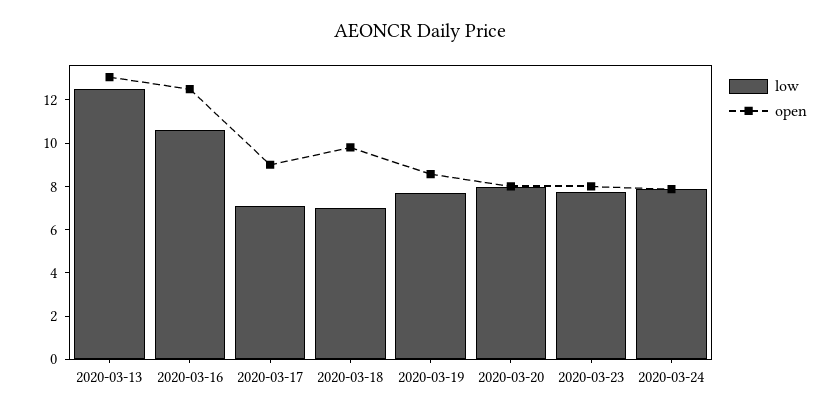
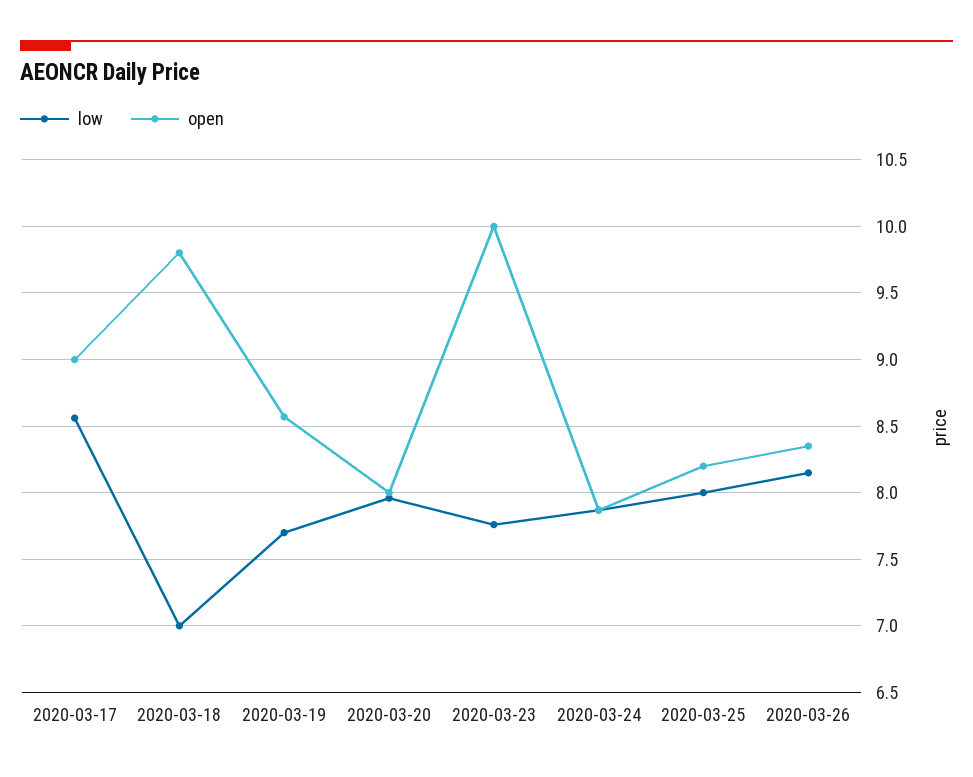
low, 2020-03-13: 12.5 -> none
open, 2020-03-13: 13 -> none
low, 2020-03-16: 10.5 -> none
open, 2020-03-16: 12.5 -> none
low, 2020-03-17: 7 -> 8.55
open, 2020-03-23: 8 -> 10
low, 2020-03-25: none -> 8
open, 2020-03-25: none -> 8.2
low, 2020-03-26: none -> 8.15
open, 2020-03-26: none -> 8.35

